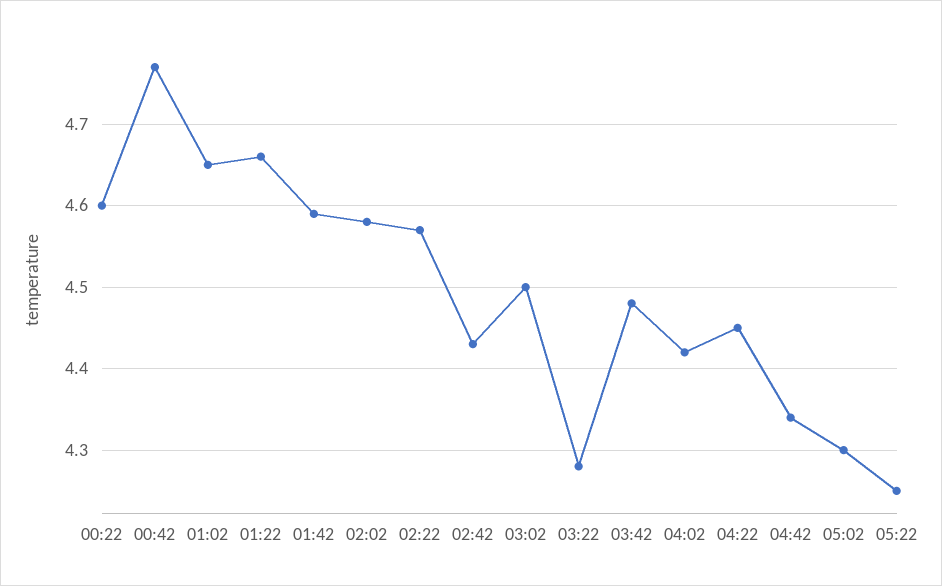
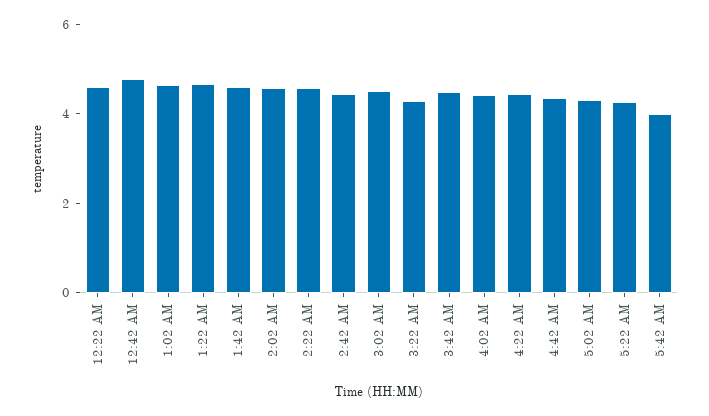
5:42 AM: none -> 4

